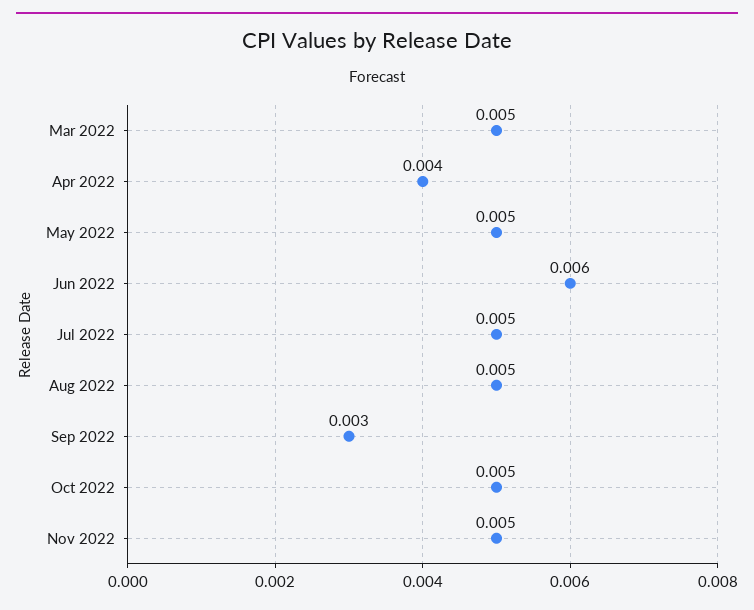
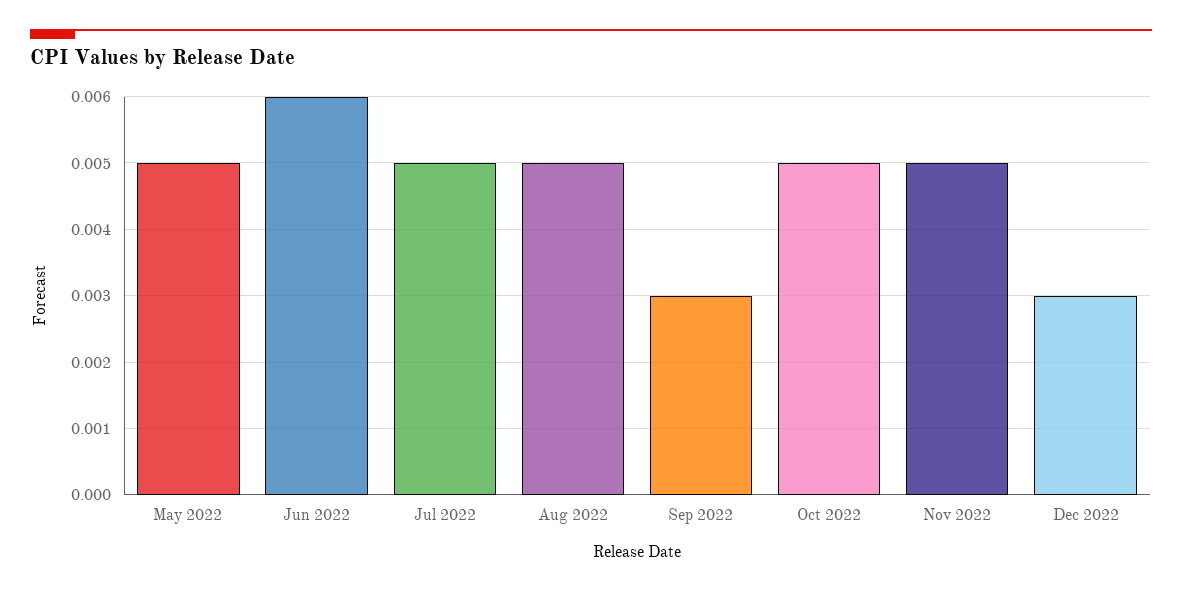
Mar 2022: 0.005 -> none
Apr 2022: 0.004 -> none
Dec 2022: none -> 0.003

